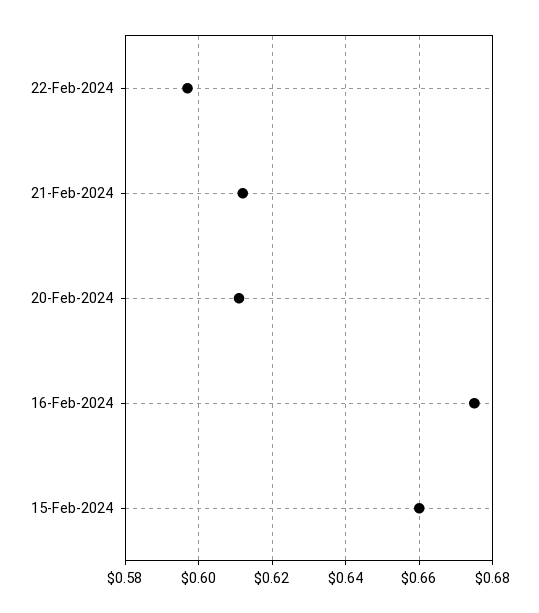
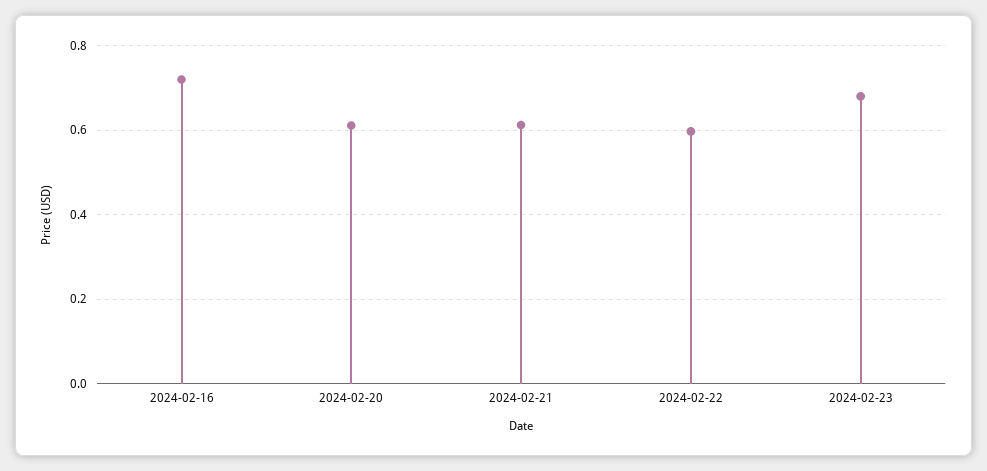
16-Feb-2024: 0.675 -> 0.72
15-Feb-2024: 0.66 -> none
2024-02-23: none -> 0.68

